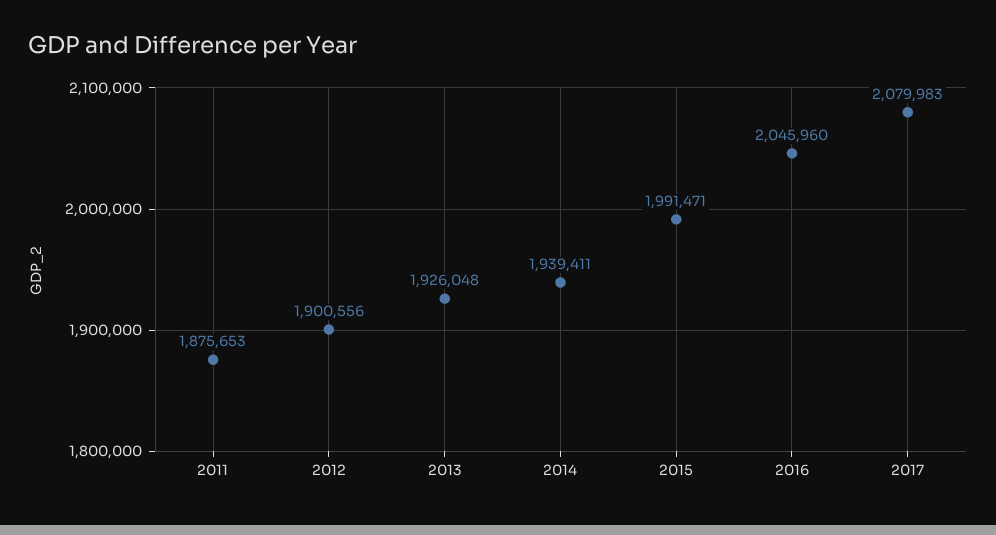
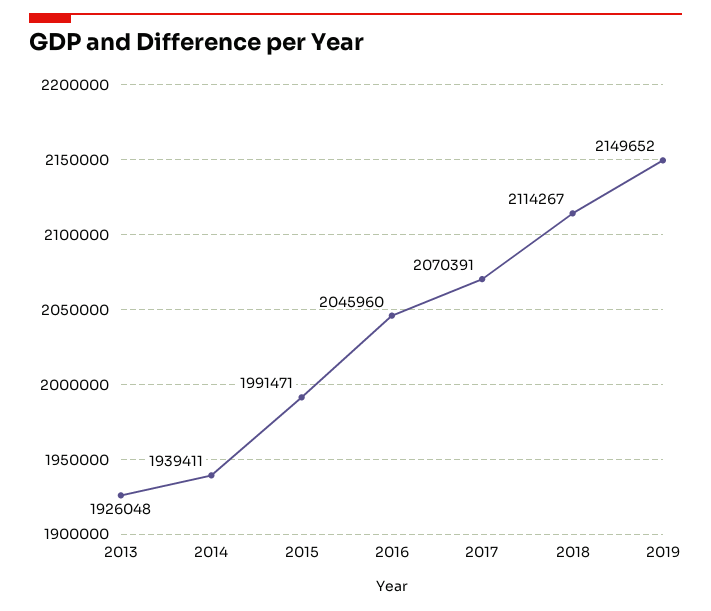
2011: 1875653 -> none
2012: 1900556 -> none
2017: 2079983 -> 2070391
2018: none -> 2114267
2019: none -> 2149652

